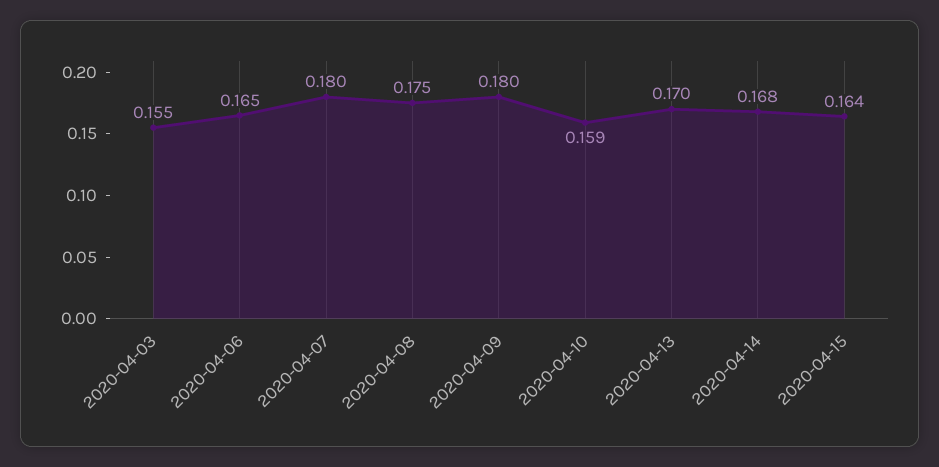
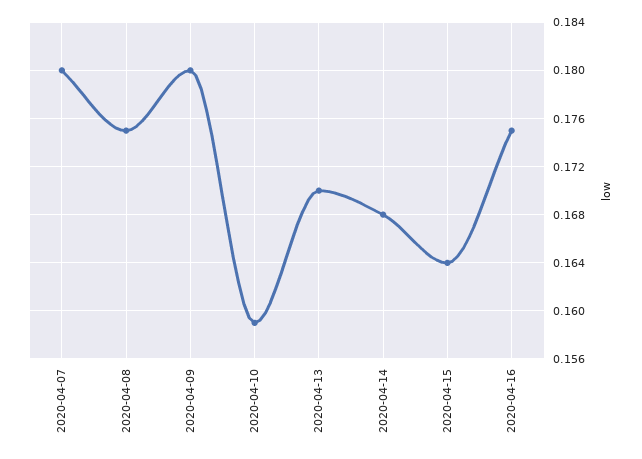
2020-04-03: 0.155 -> none
2020-04-06: 0.165 -> none
2020-04-16: none -> 0.175

